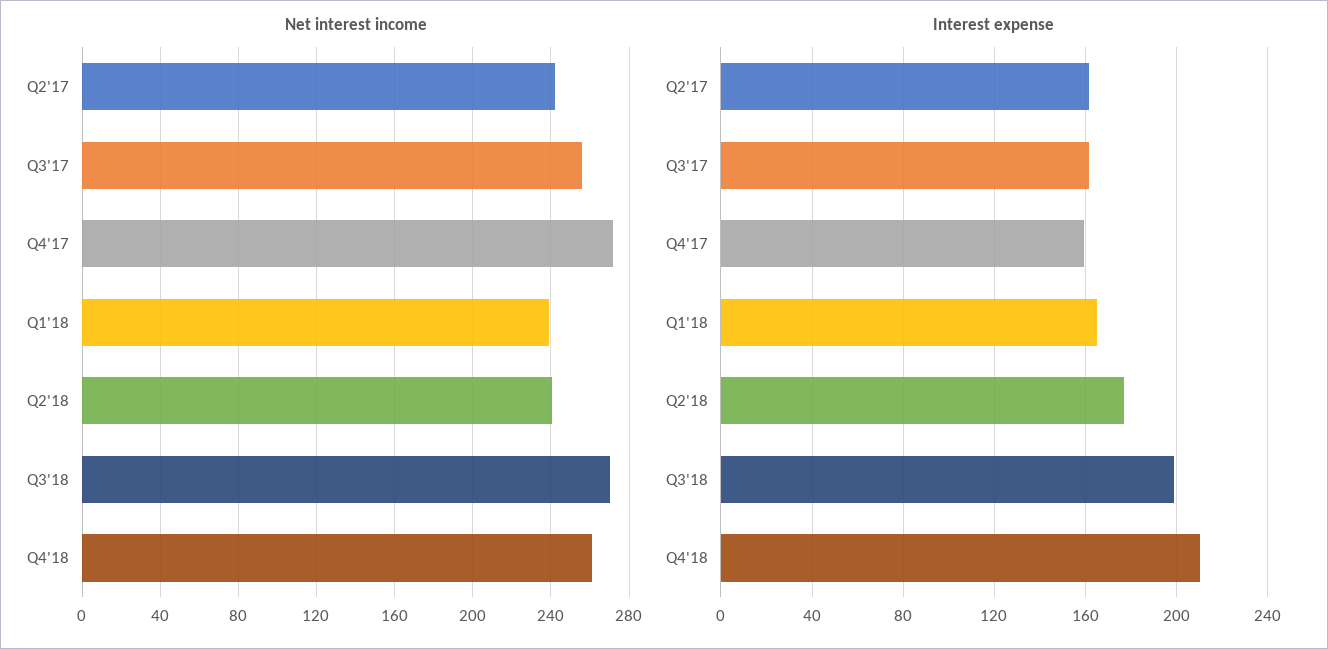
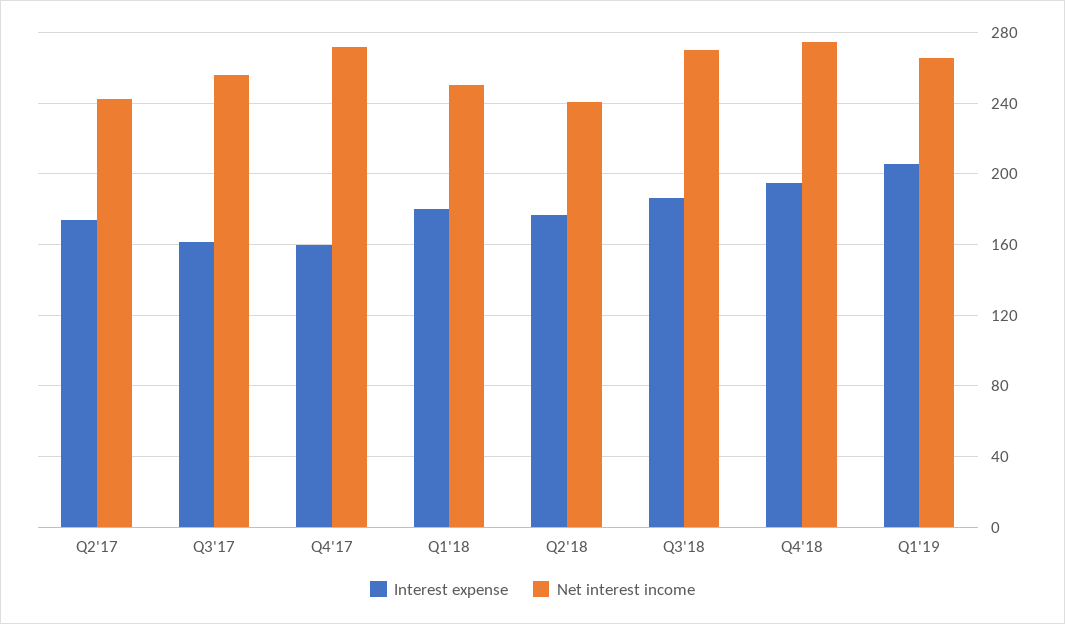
Net interest income, Q1'18: 240 -> 250
Net interest income, Q4'18: 260 -> 275
Interest expense, Q2'17: 160 -> 175
Interest expense, Q1'18: 165 -> 180
Interest expense, Q3'18: 200 -> 185
Interest expense, Q4'18: 210 -> 195
Interest expense, Q1'19: none -> 205
Net interest income, Q1'19: none -> 265

